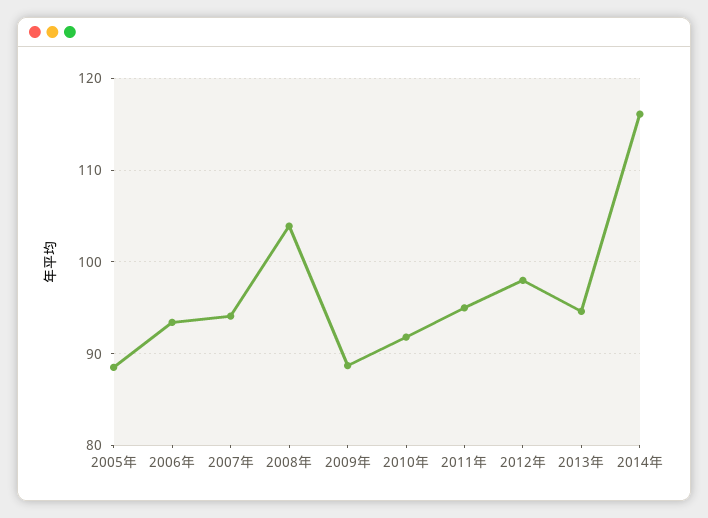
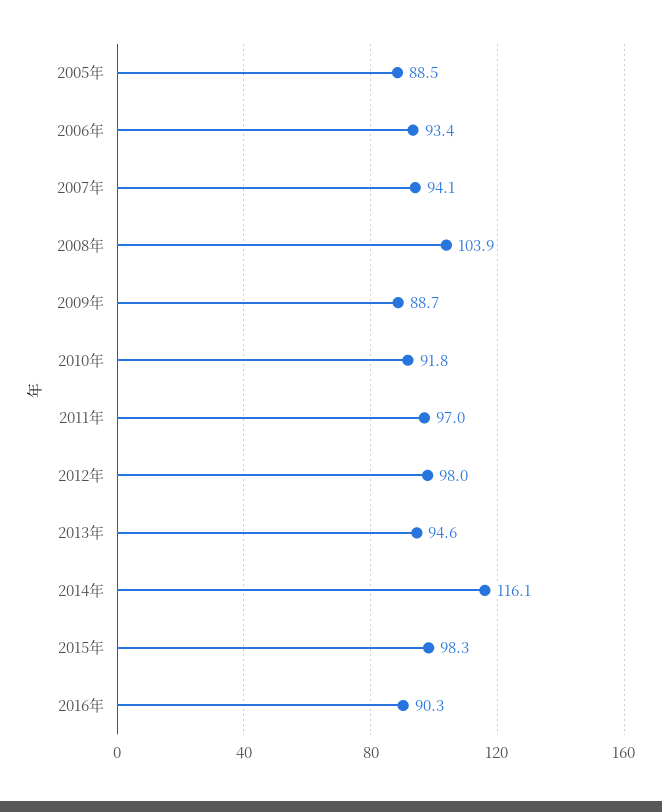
2011年: 95 -> 97
2015年: none -> 98.3
2016年: none -> 90.3

